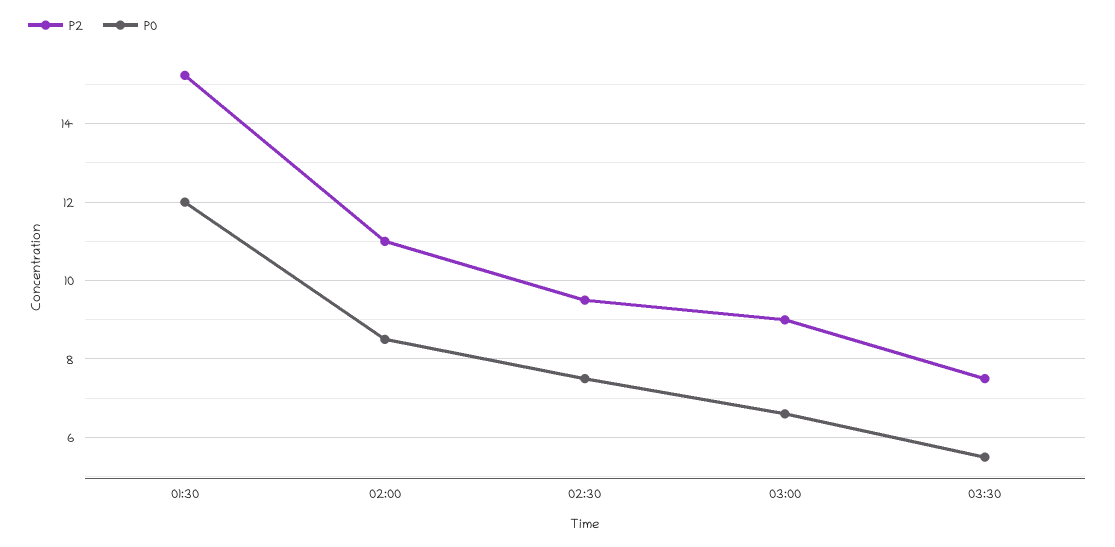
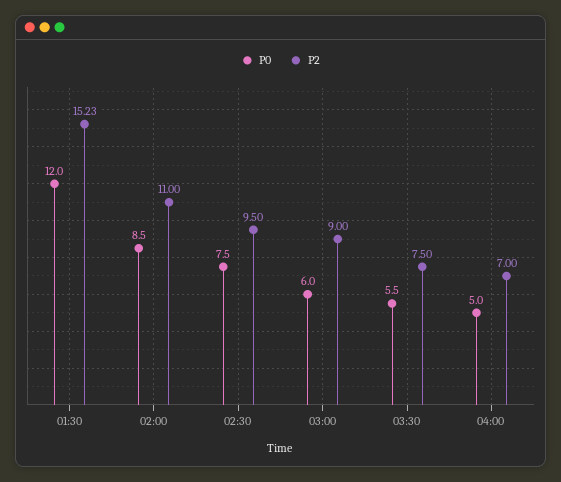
P0, 03:00: 6.6 -> 6
P0, 04:00: none -> 5
P2, 04:00: none -> 7

